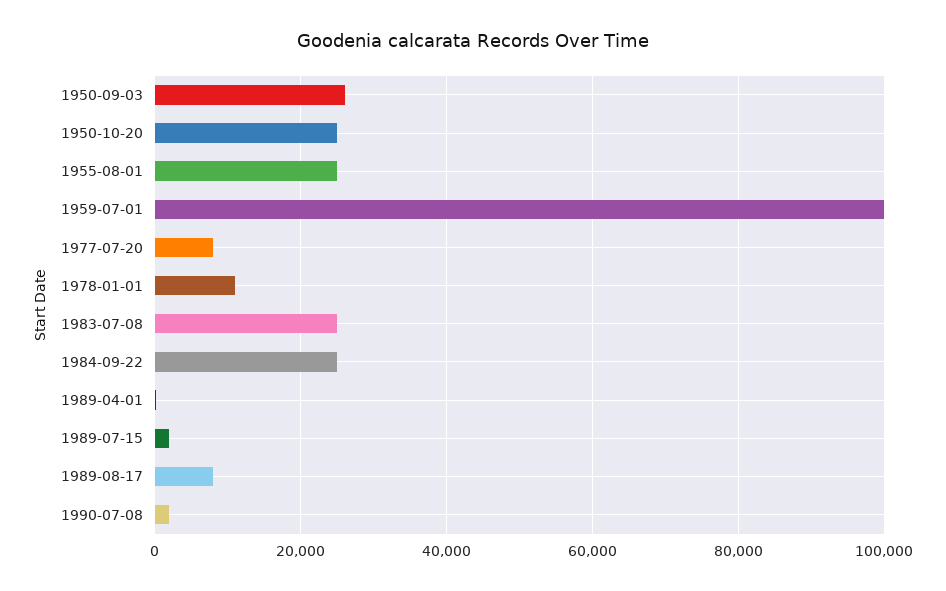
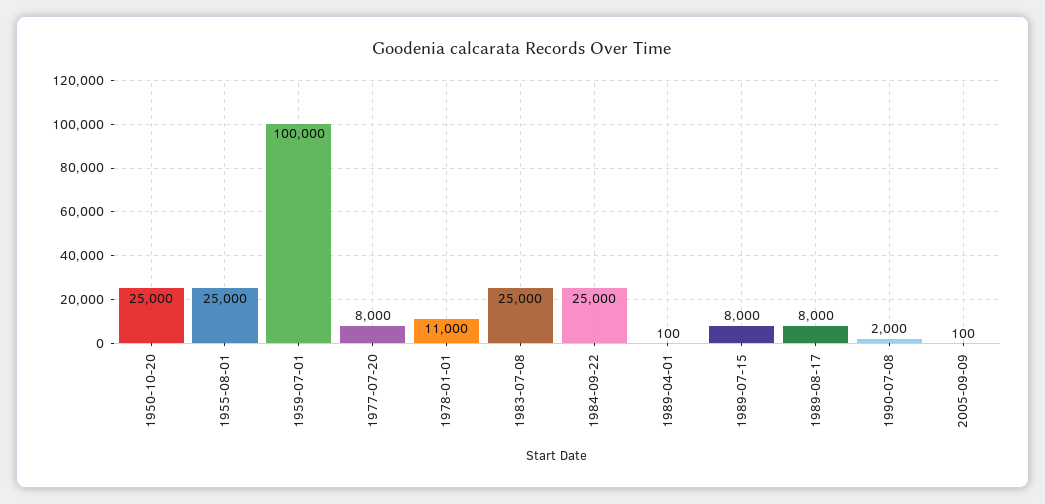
1950-09-03: 26000 -> none
1989-07-15: 2000 -> 8000
2005-09-09: none -> 100

